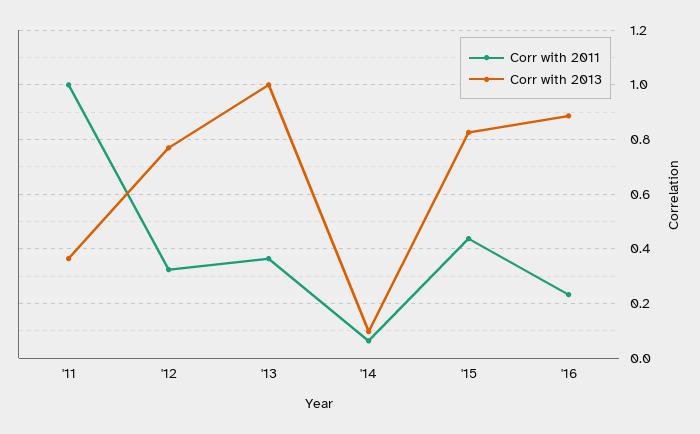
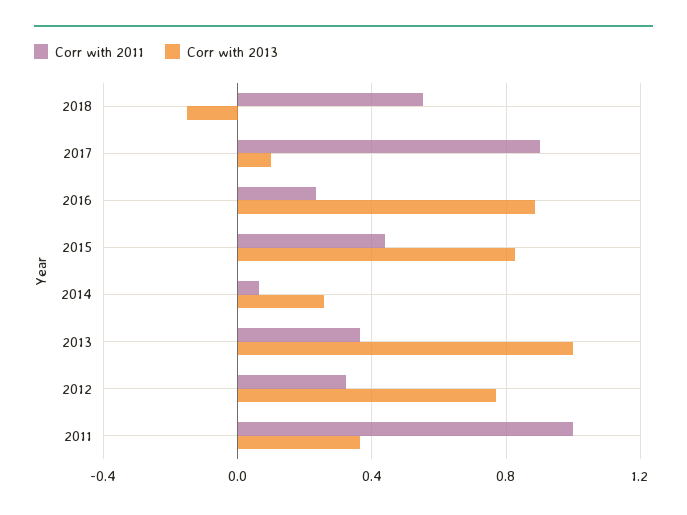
Corr with 2013, '14: 0.1 -> 0.25
Corr with 2011, 2018: none -> 0.55
Corr with 2013, 2018: none -> -0.15
Corr with 2011, 2017: none -> 0.9
Corr with 2013, 2017: none -> 0.1

